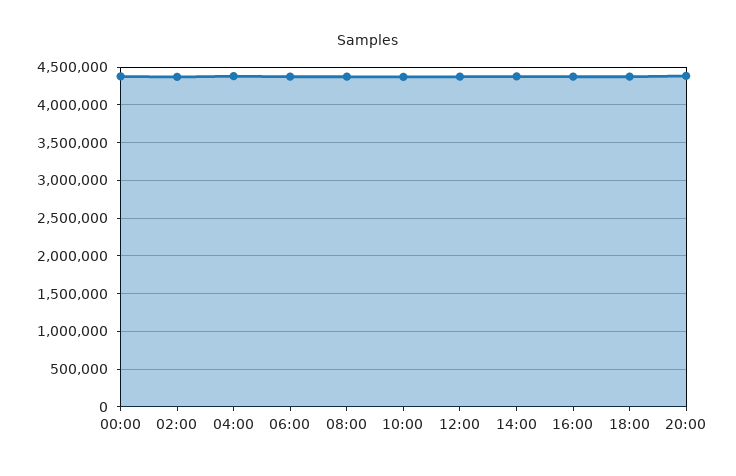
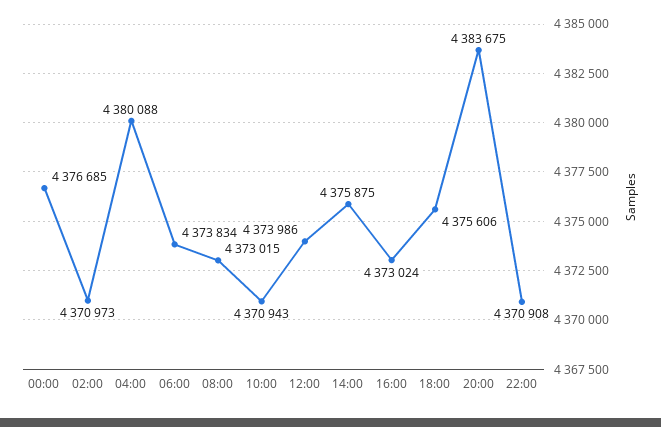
22:00: none -> 4370908

